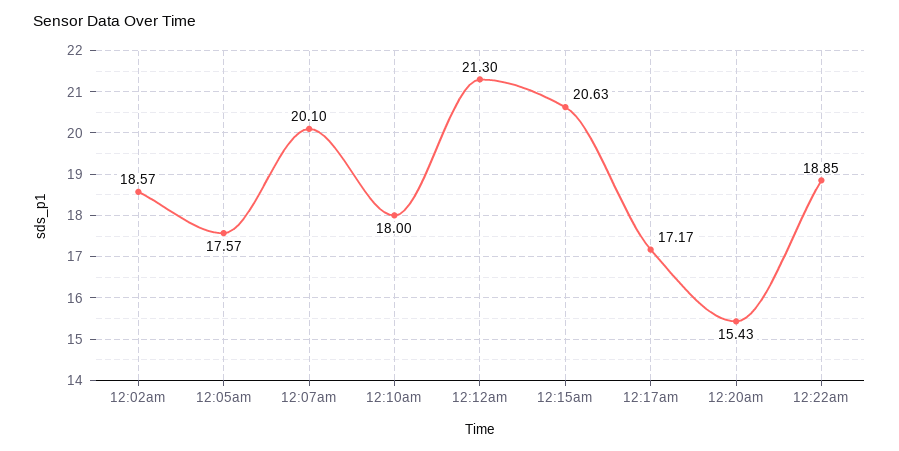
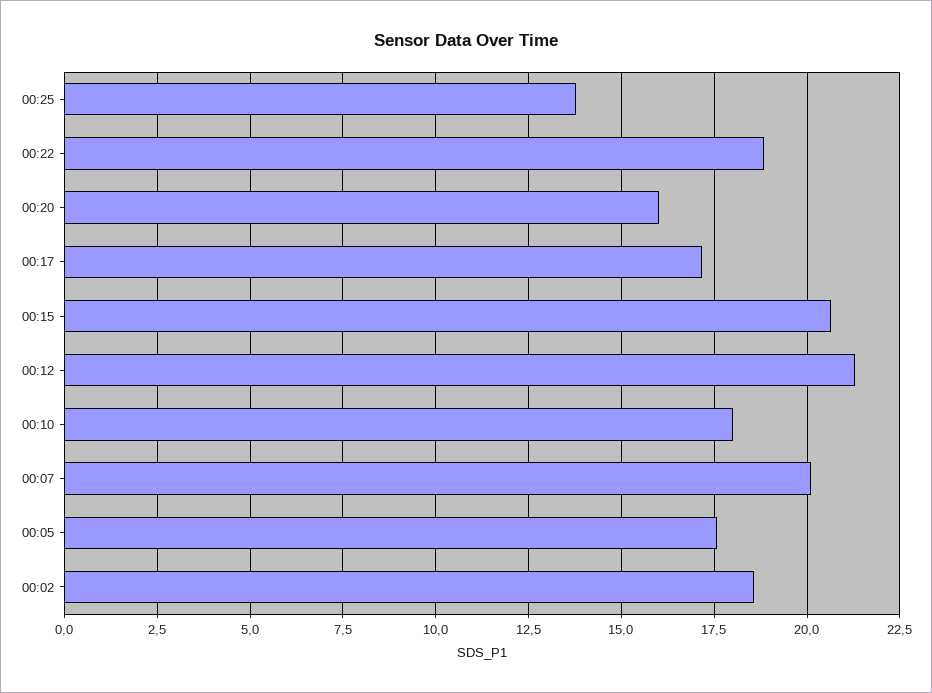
12:20am: 15.43 -> 16
00:25: none -> 13.75

